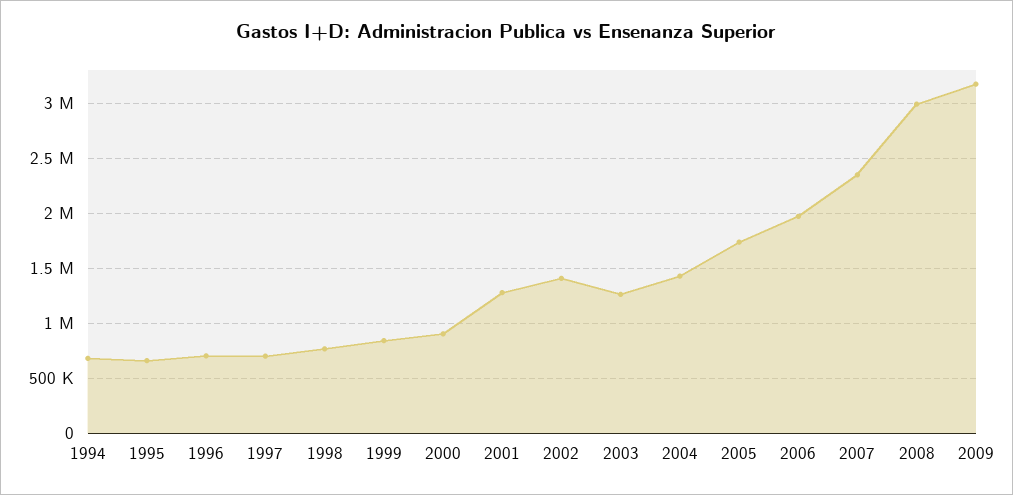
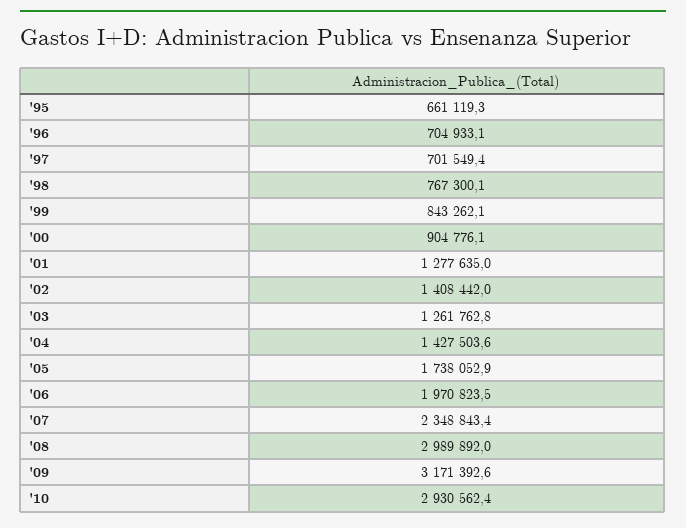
1994: 700000 -> none
'10: none -> 2930562.4

